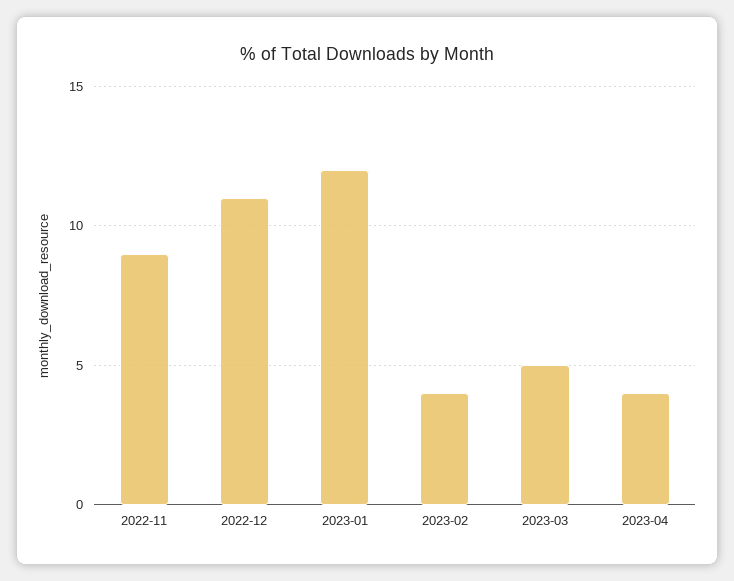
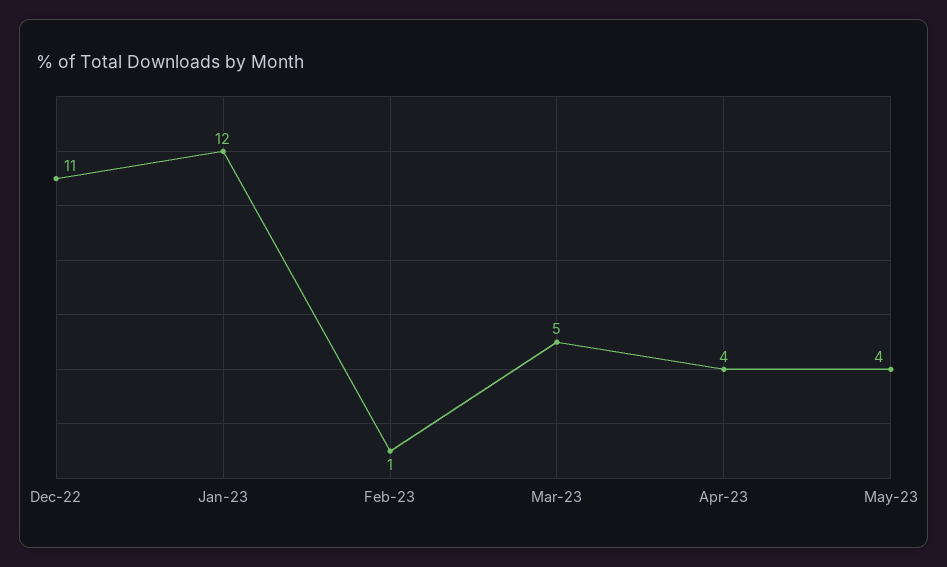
2022-11: 9 -> none
2023-02: 4 -> 1
May-23: none -> 4

